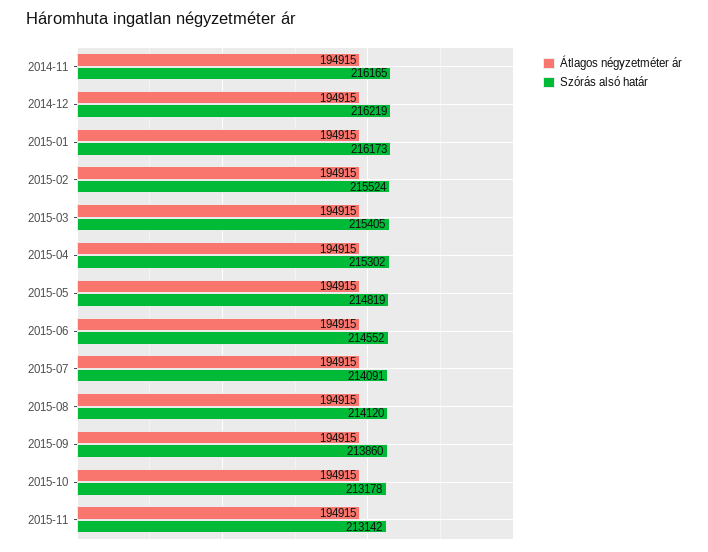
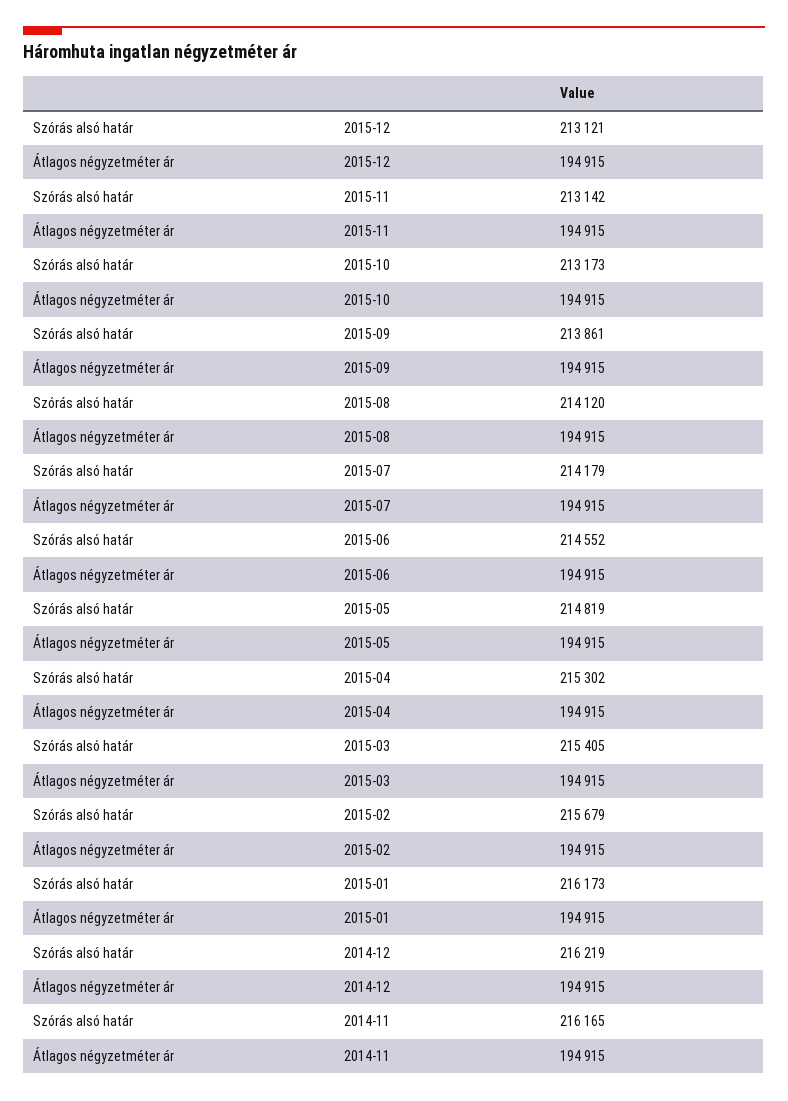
Szórás alsó határ, 2015-02: 215524 -> 215679
Szórás alsó határ, 2015-07: 214091 -> 214179
Szórás alsó határ, 2015-09: 213860 -> 213861
Szórás alsó határ, 2015-10: 213178 -> 213173
Szórás alsó határ, 2015-12: none -> 213121
Átlagos négyzetméter ár, 2015-12: none -> 194915

